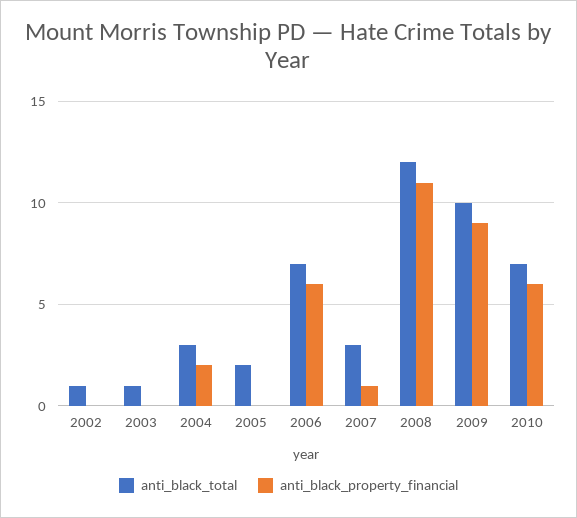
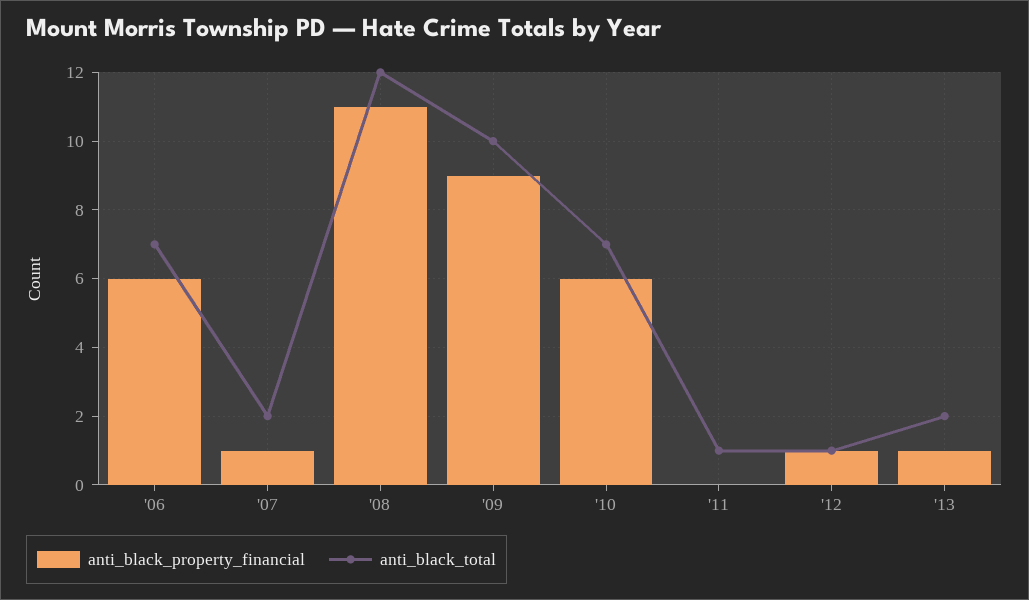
anti_black_total, 2002: 1 -> none
anti_black_property_financial, 2002: 0 -> none
anti_black_total, 2003: 1 -> none
anti_black_property_financial, 2003: 0 -> none
anti_black_total, 2004: 3 -> none
anti_black_property_financial, 2004: 2 -> none
anti_black_total, 2005: 2 -> none
anti_black_property_financial, 2005: 0 -> none
anti_black_total, 2007: 3 -> 2
anti_black_property_financial, '11: none -> 0
anti_black_total, '11: none -> 1
anti_black_property_financial, '12: none -> 1
anti_black_total, '12: none -> 1
anti_black_property_financial, '13: none -> 1
anti_black_total, '13: none -> 2

